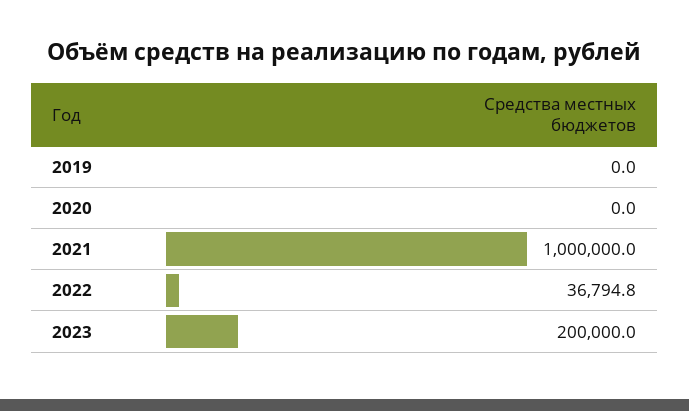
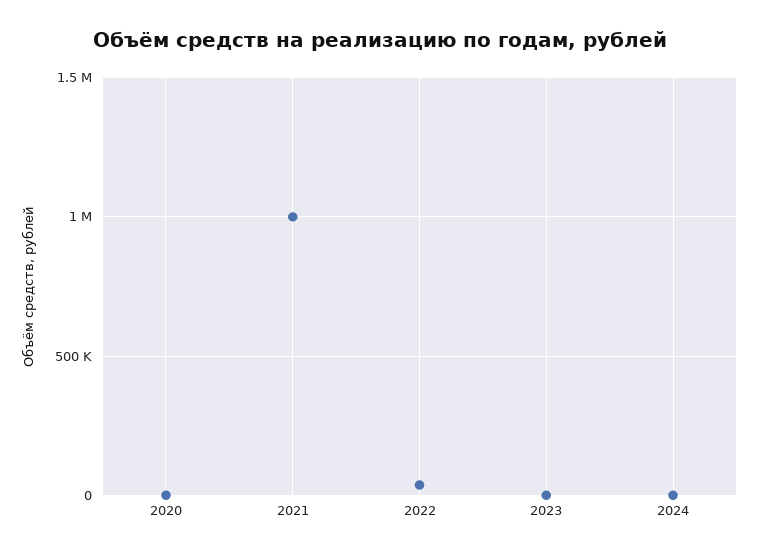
2019: 0 -> none
2023: 200000 -> 0
2024: none -> 0

